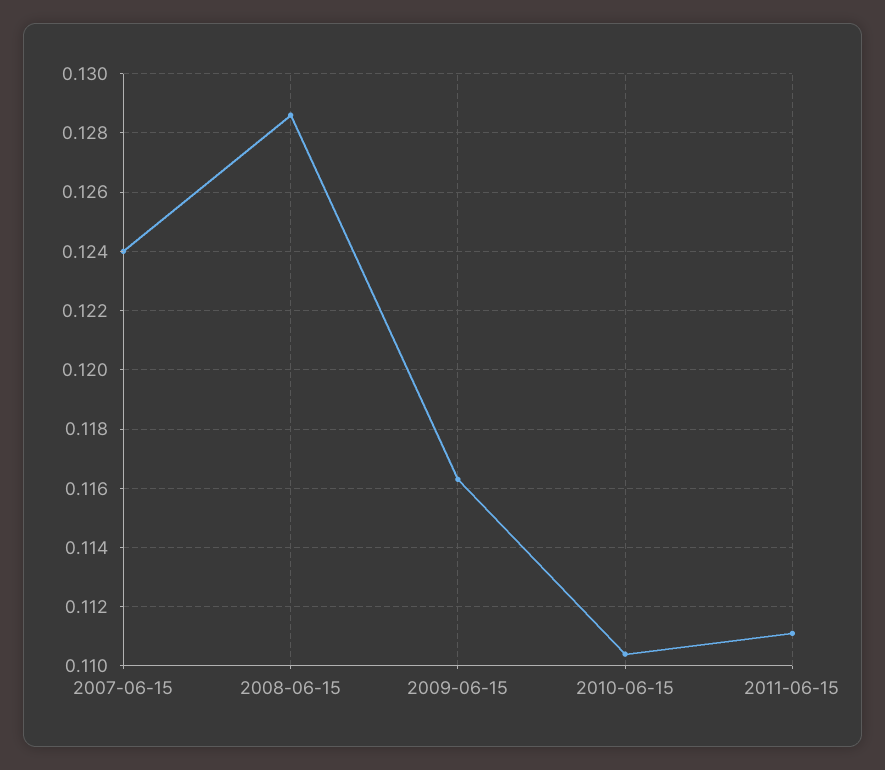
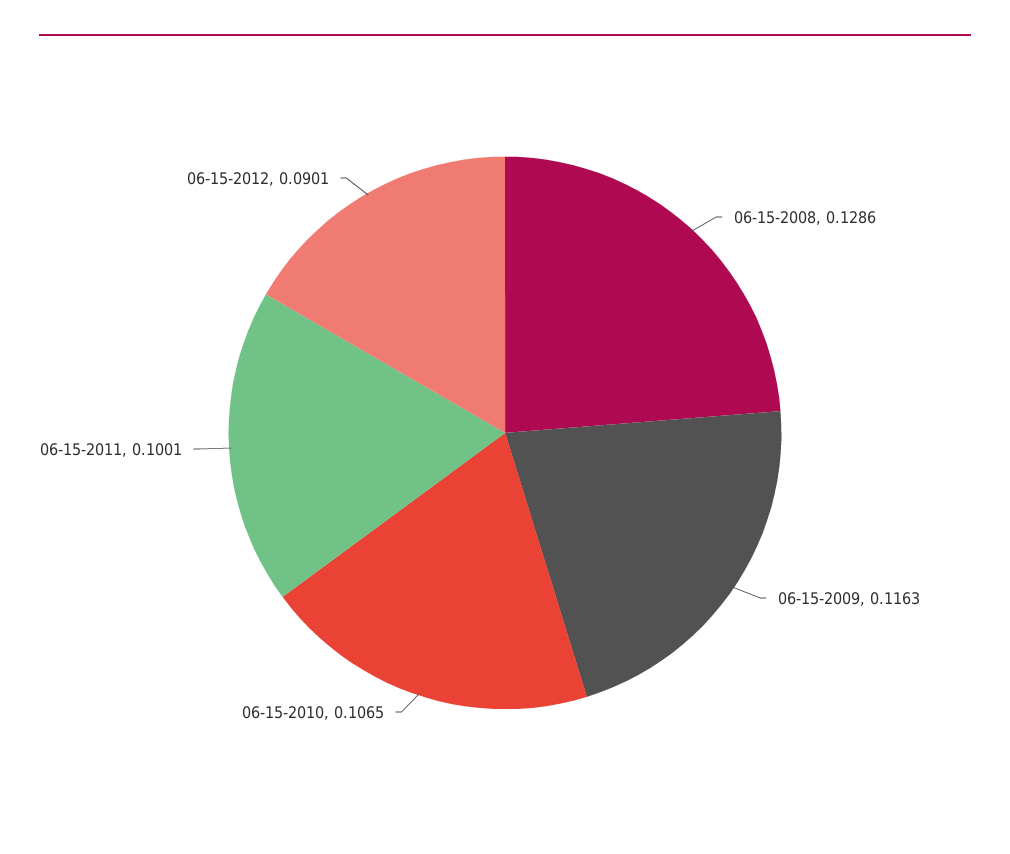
2007-06-15: 0.124 -> none
2010-06-15: 0.1105 -> 0.1065
2011-06-15: 0.111 -> 0.1001
06-15-2012: none -> 0.0901

